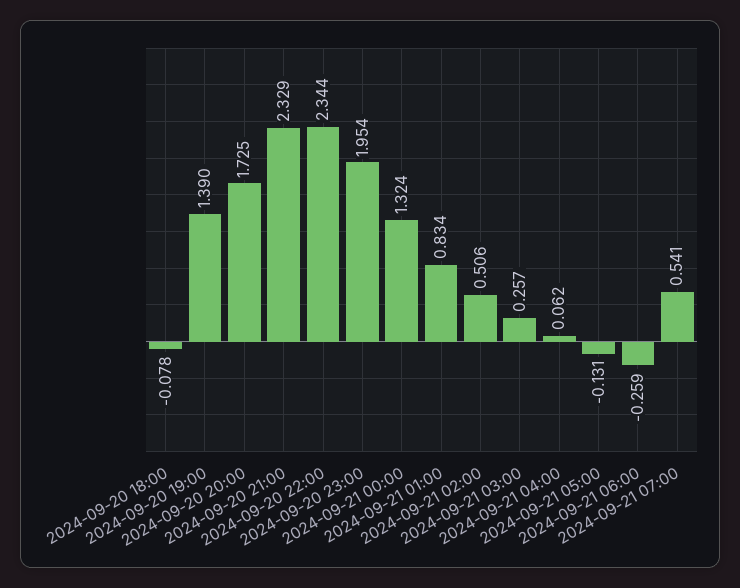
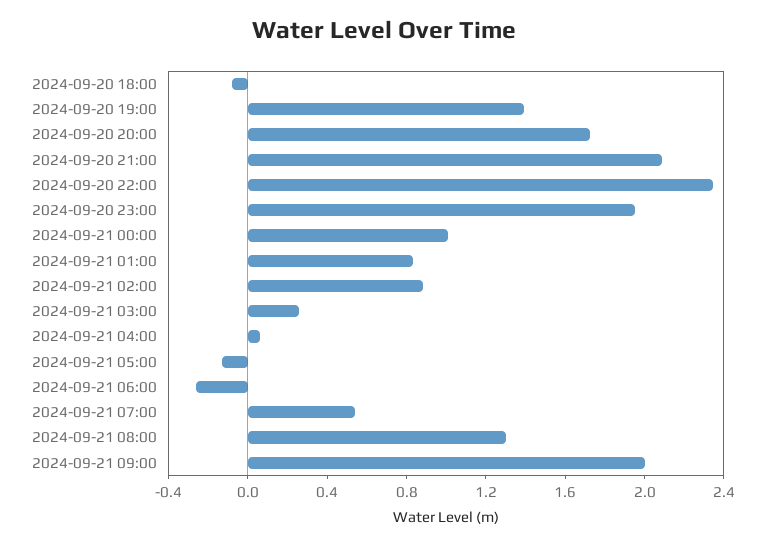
2024-09-20 21:00: 2.329 -> 2.1
2024-09-21 00:00: 1.324 -> 1
2024-09-21 02:00: 0.506 -> 0.9
2024-09-21 08:00: none -> 1.3
2024-09-21 09:00: none -> 2

